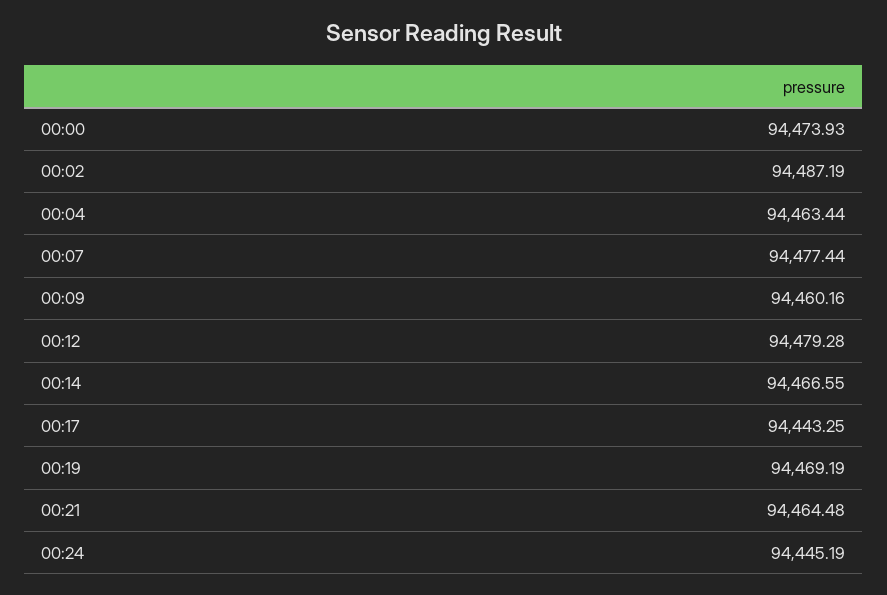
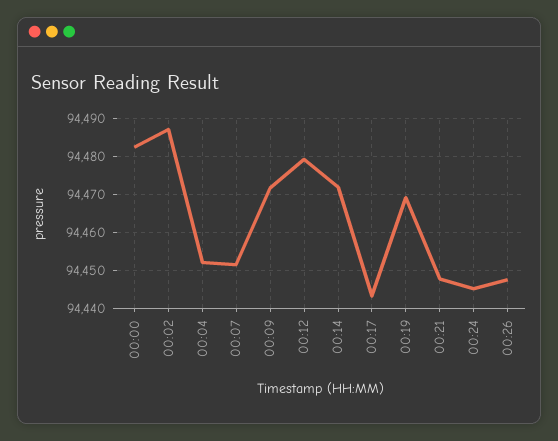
00:00: 94473.93 -> 94482
00:04: 94463.44 -> 94452
00:07: 94477.44 -> 94452
00:09: 94460.16 -> 94472
00:14: 94466.55 -> 94472
00:21: 94464.48 -> 94448
00:26: none -> 94448

